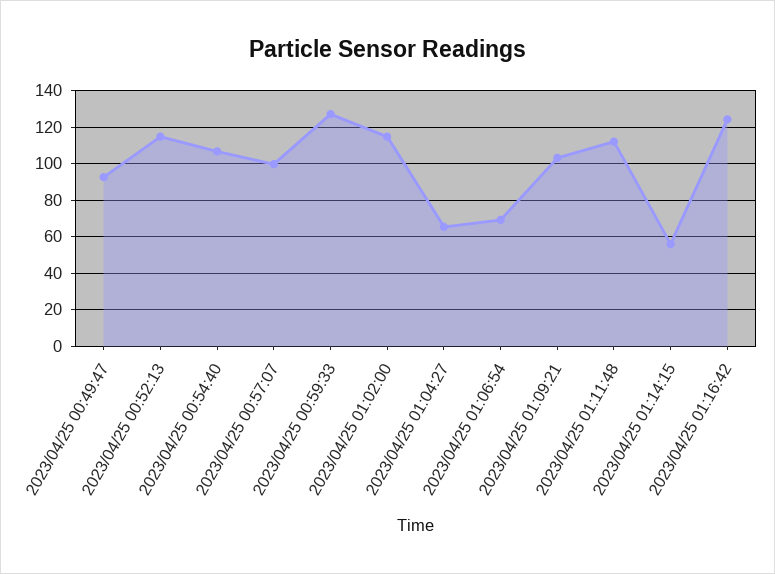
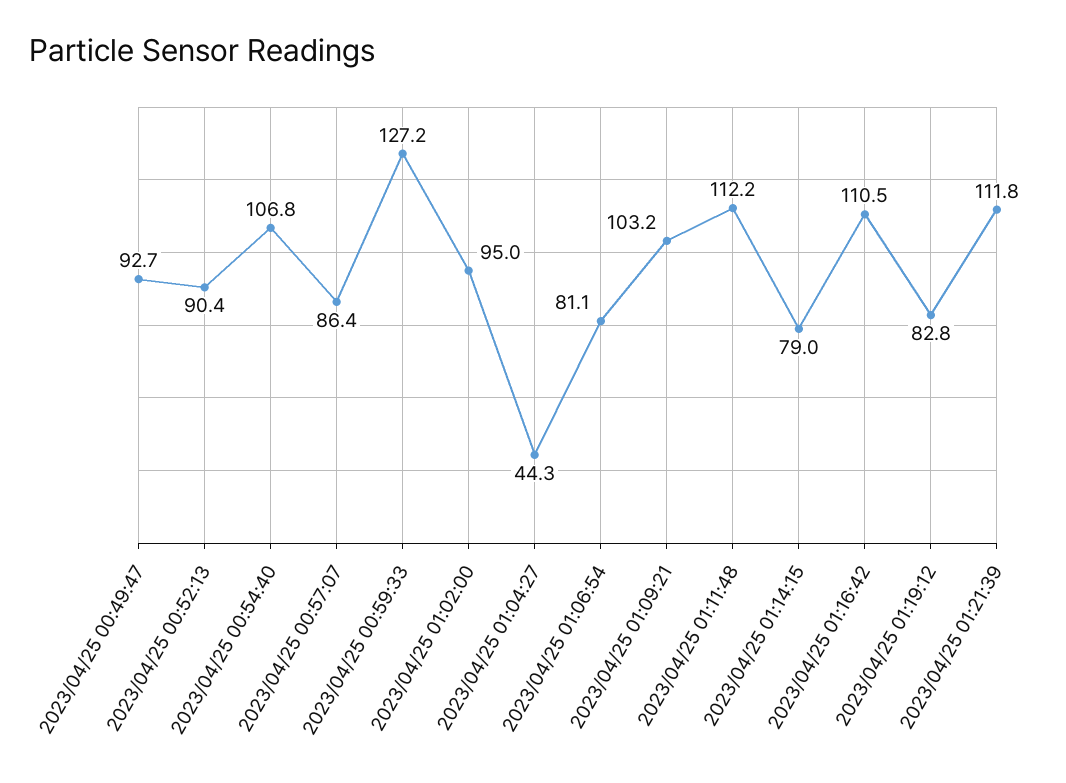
2023/04/25 00:52:13: 115 -> 90.4
2023/04/25 00:57:07: 100 -> 86.4
2023/04/25 01:02:00: 115 -> 95
2023/04/25 01:04:27: 65 -> 44.3
2023/04/25 01:06:54: 70 -> 81.1
2023/04/25 01:14:15: 55 -> 79
2023/04/25 01:16:42: 125 -> 110.5
2023/04/25 01:19:12: none -> 82.8
2023/04/25 01:21:39: none -> 111.8

